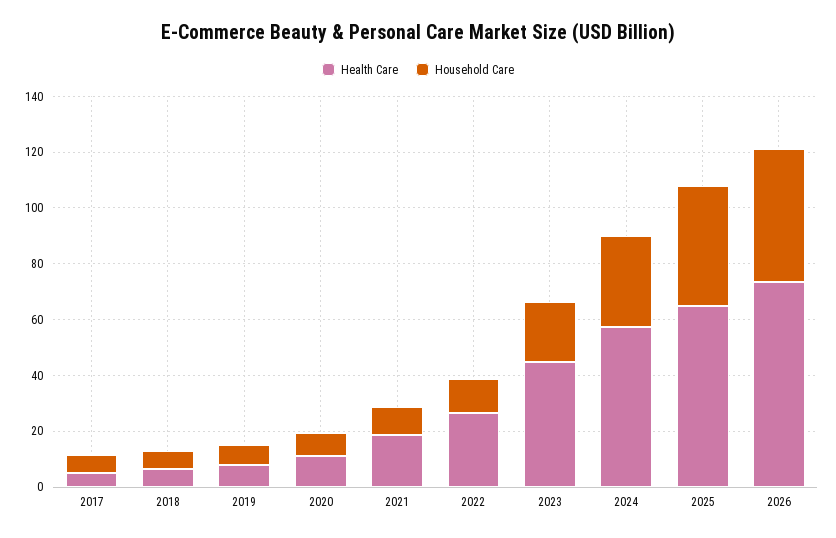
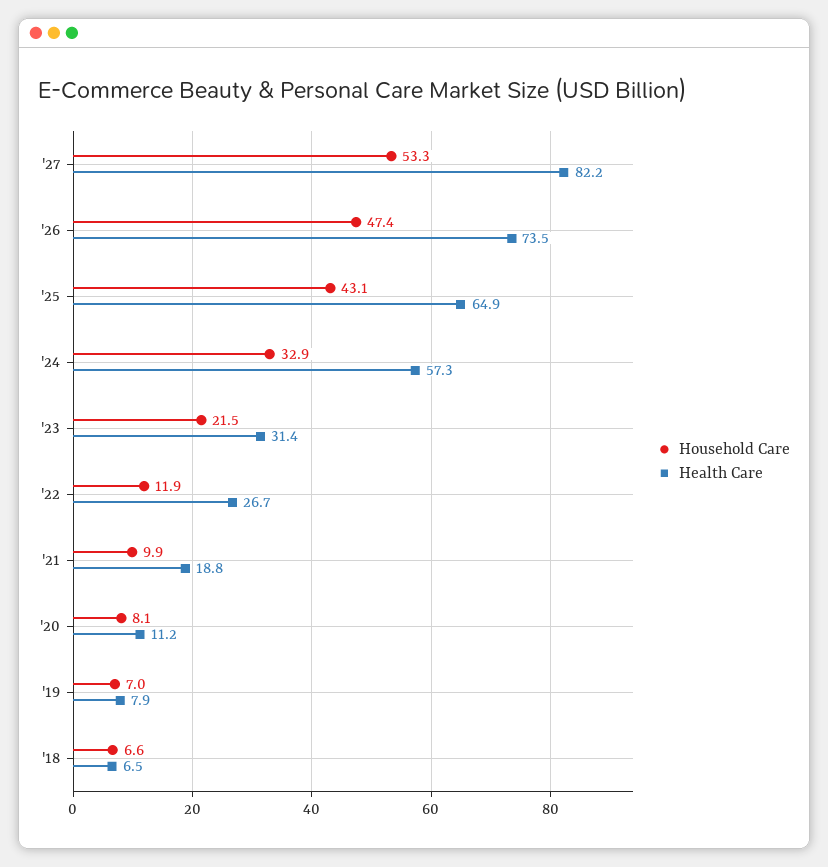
Health Care, 2017: 5 -> none
Household Care, 2017: 5 -> none
Health Care, 2023: 45 -> 31.4
Household Care, '27: none -> 53.3
Health Care, '27: none -> 82.2

